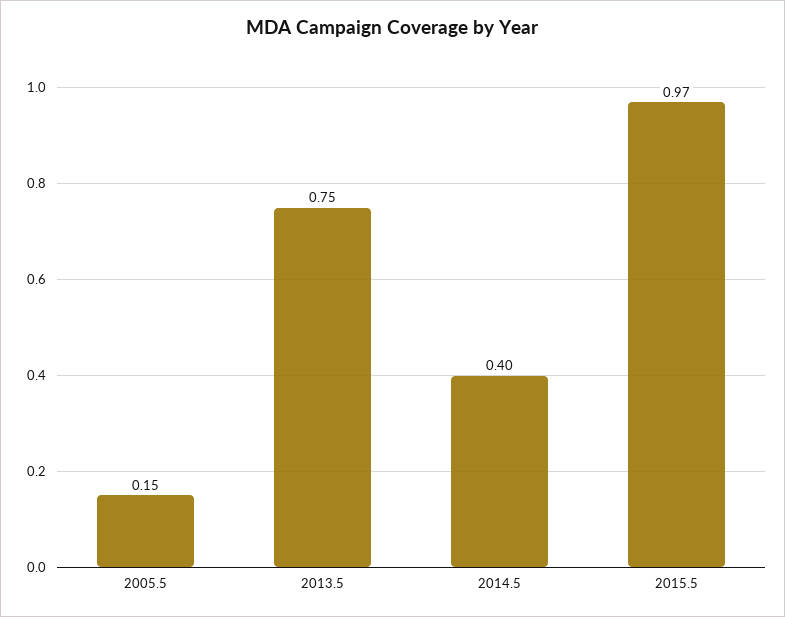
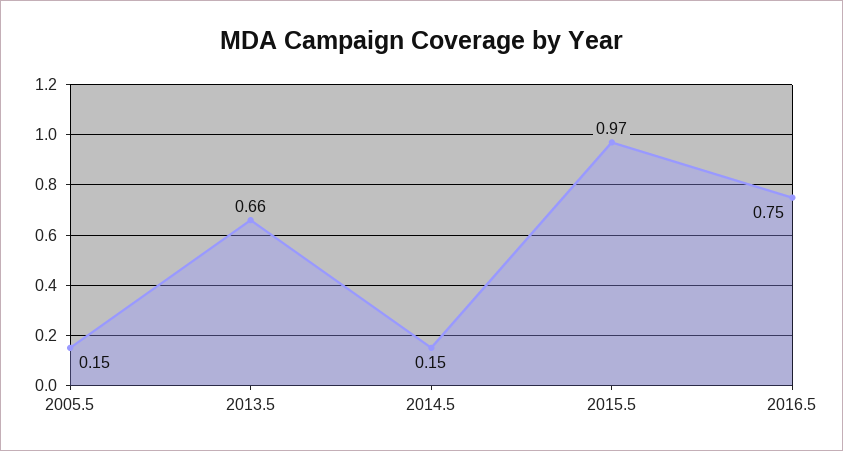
2013.5: 0.75 -> 0.66
2014.5: 0.4 -> 0.15
2016.5: none -> 0.75

